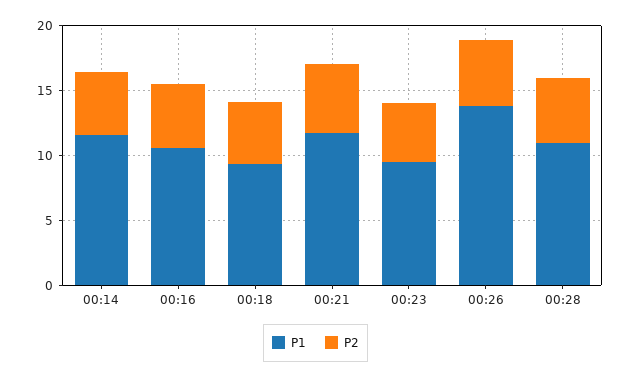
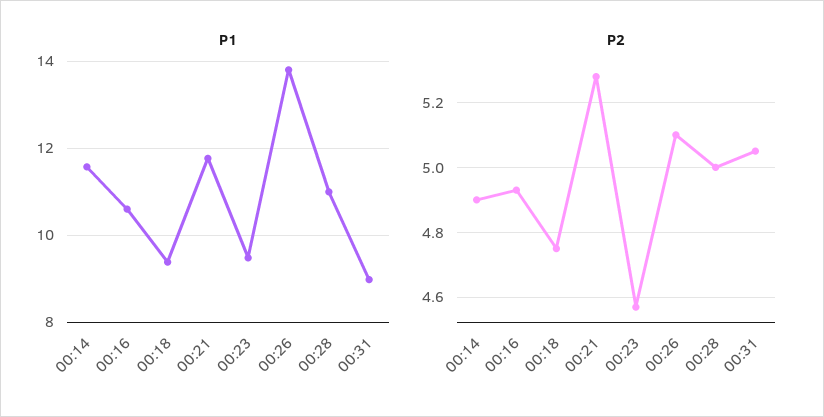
P1, 00:31: none -> 9
P2, 00:31: none -> 5.05

